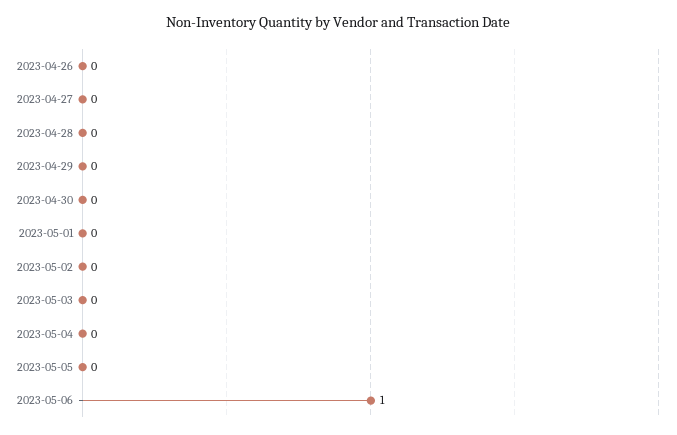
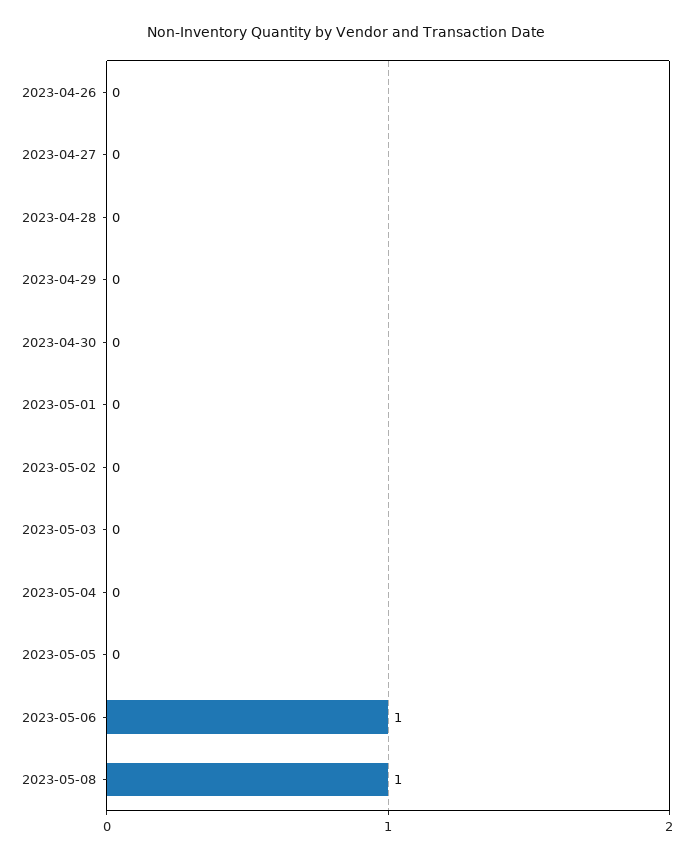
2023-05-08: none -> 1

